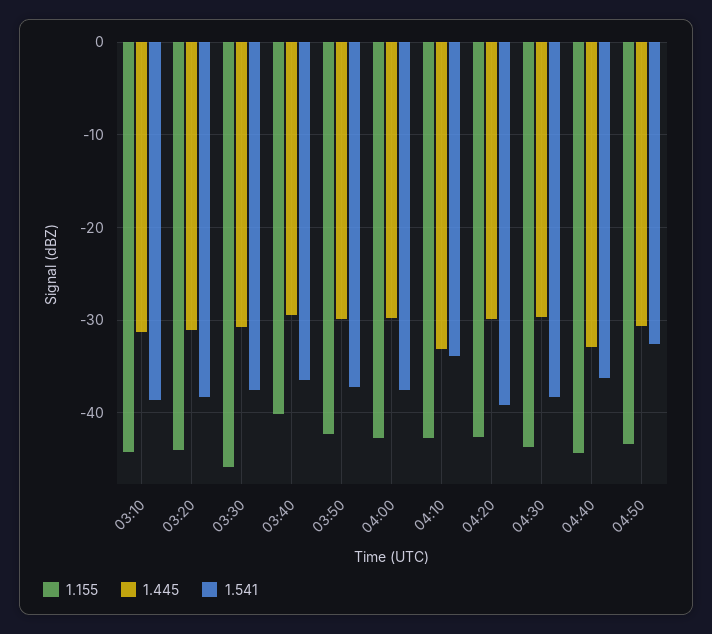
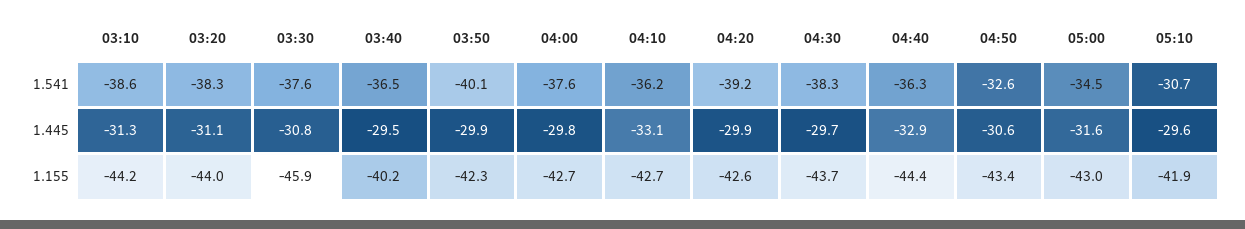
1.541, 03:50: -37 -> -40.1
1.541, 04:10: -34 -> -36.2
1.541, 05:00: none -> -34.5
1.541, 05:10: none -> -30.7
1.445, 05:00: none -> -31.6
1.445, 05:10: none -> -29.6
1.155, 05:00: none -> -43
1.155, 05:10: none -> -41.9

